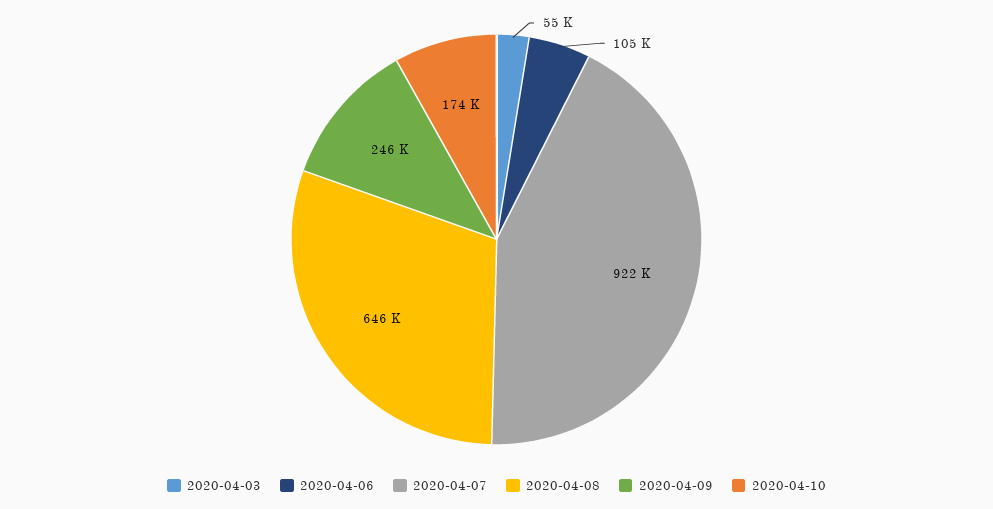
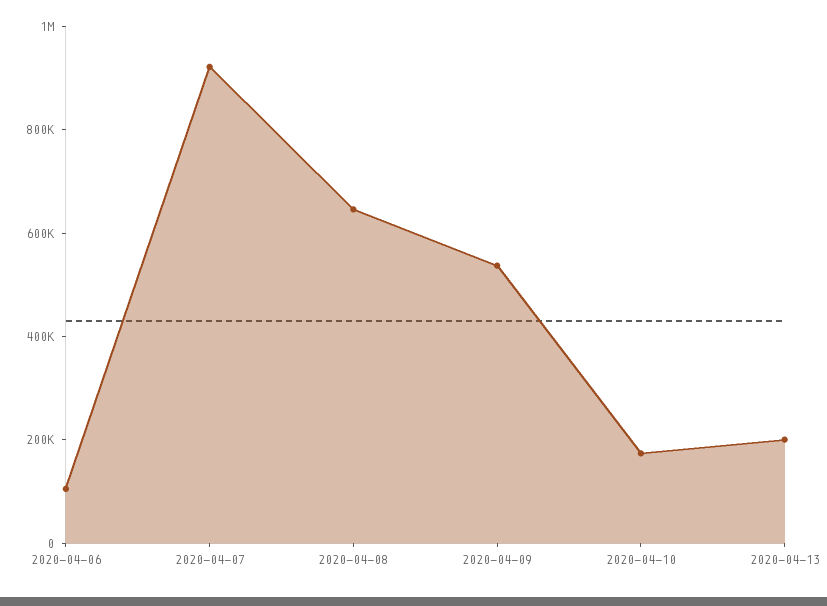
2020-04-03: 55000 -> none
2020-04-09: 246000 -> 550000
2020-04-13: none -> 200000

